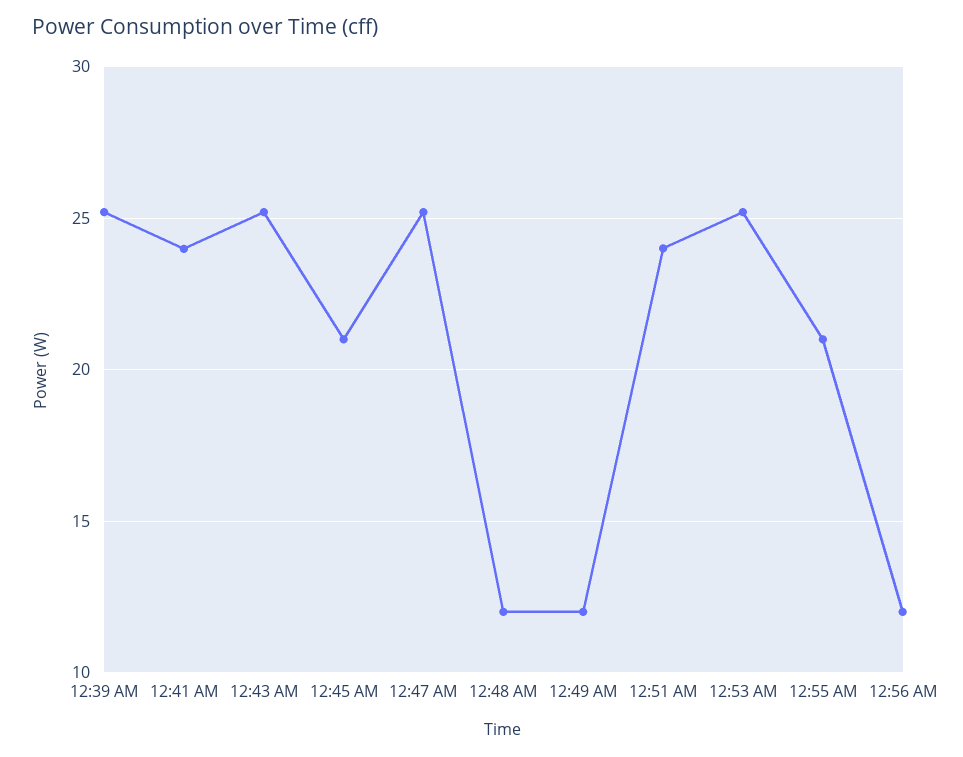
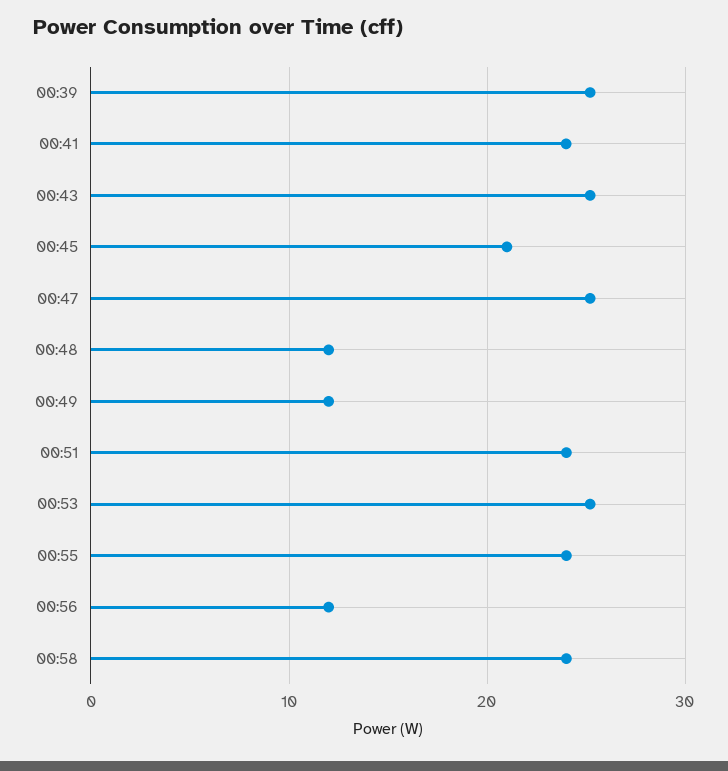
12:55 AM: 21 -> 24
00:58: none -> 24

